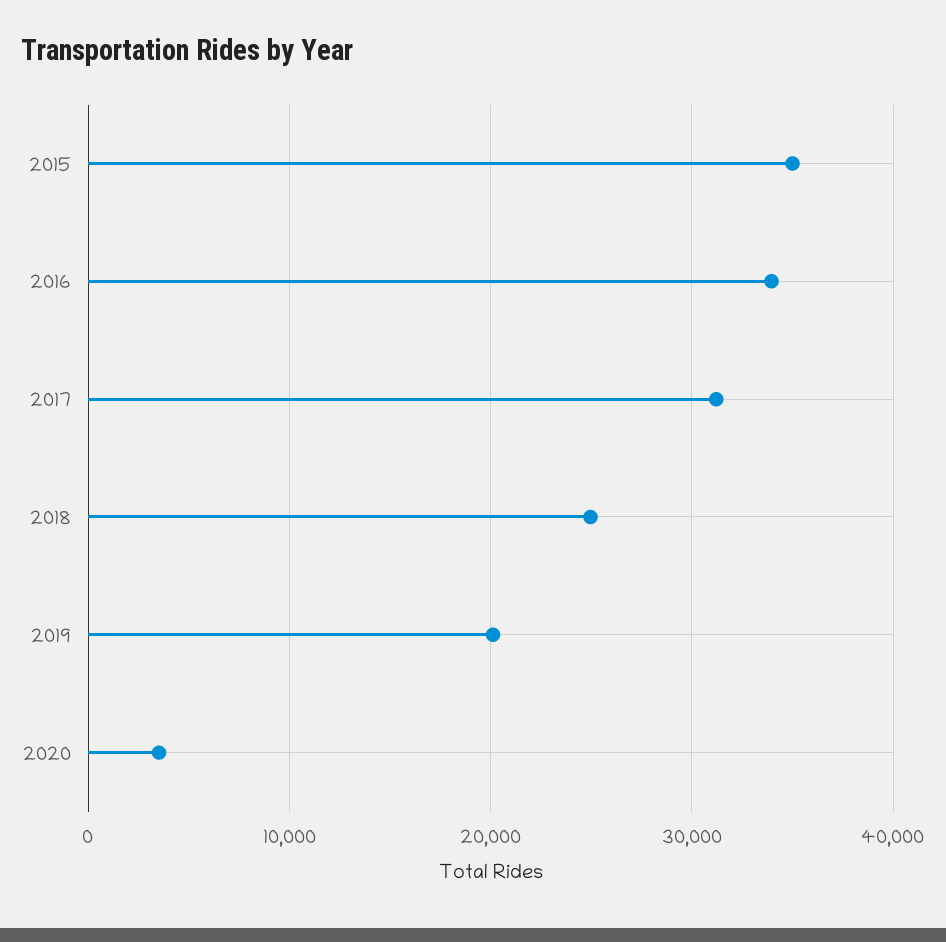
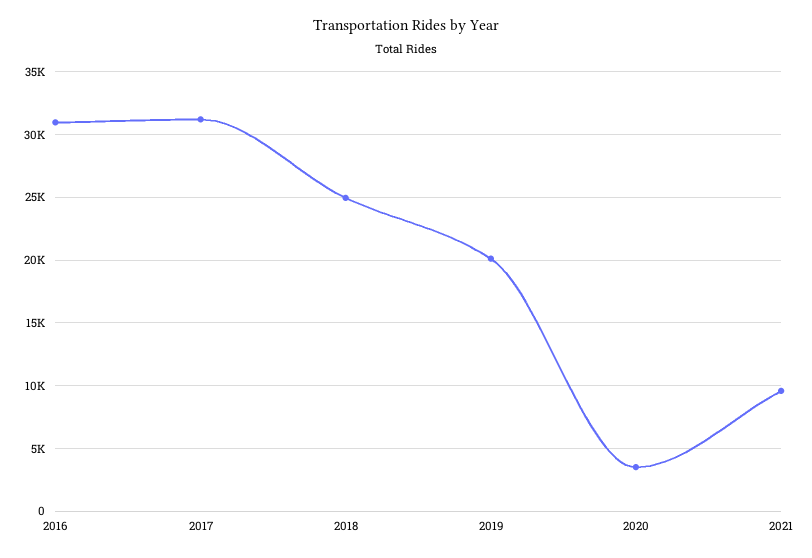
2015: 35000 -> none
2016: 34000 -> 31000
2021: none -> 9500

